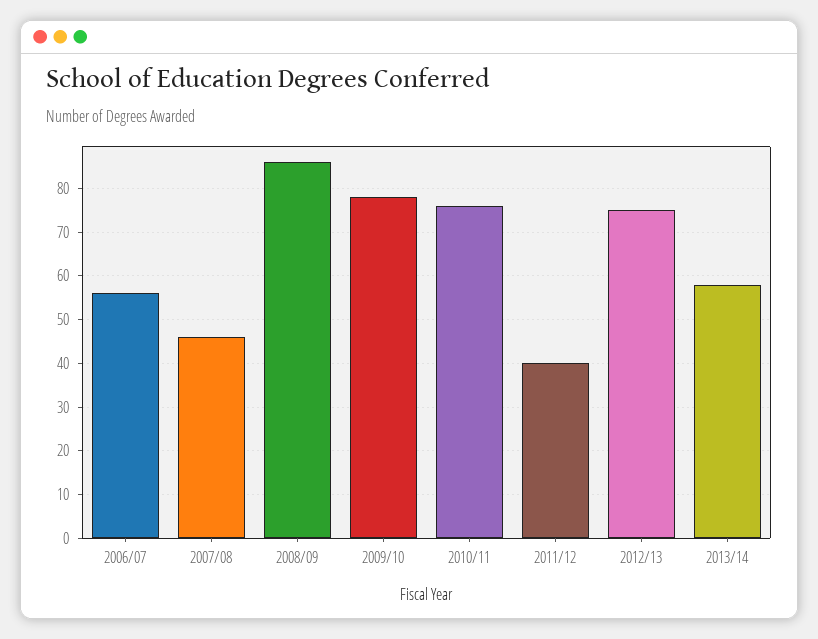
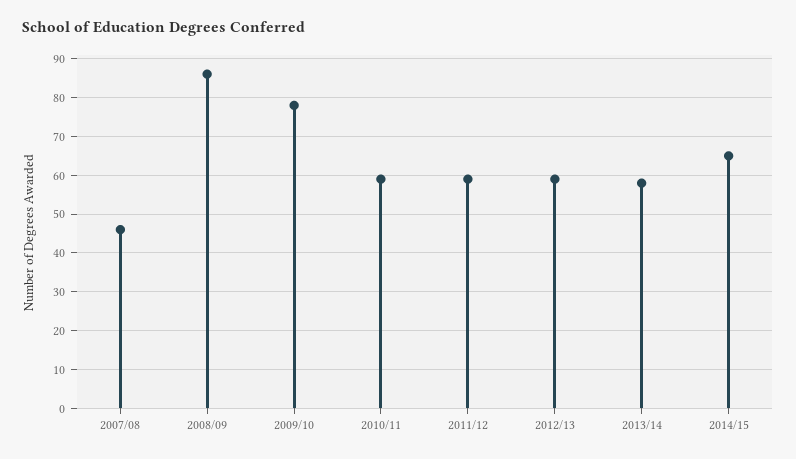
2006/07: 55 -> none
2010/11: 75 -> 60
2011/12: 40 -> 60
2012/13: 75 -> 60
2014/15: none -> 65

